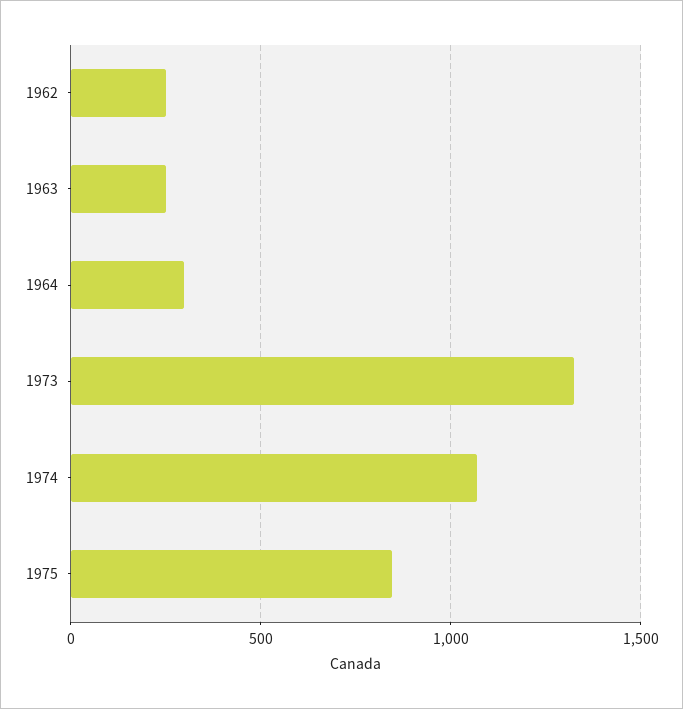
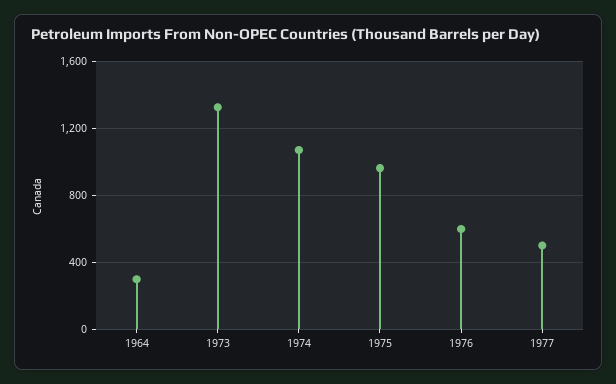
1962: 250 -> none
1963: 250 -> none
1975: 850 -> 950
1976: none -> 600
1977: none -> 500

